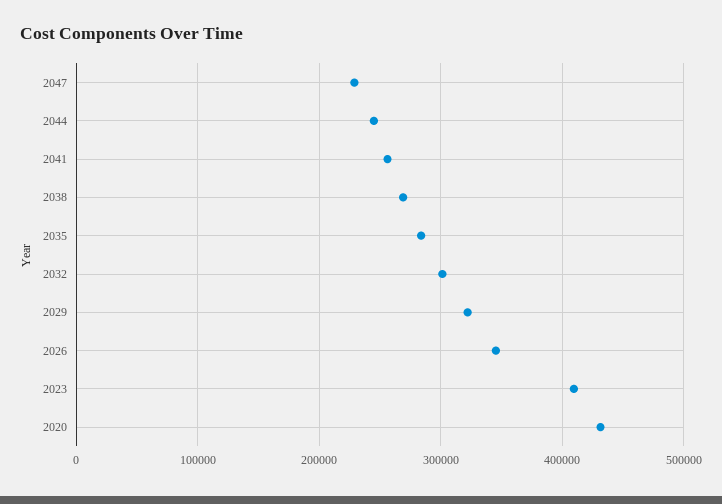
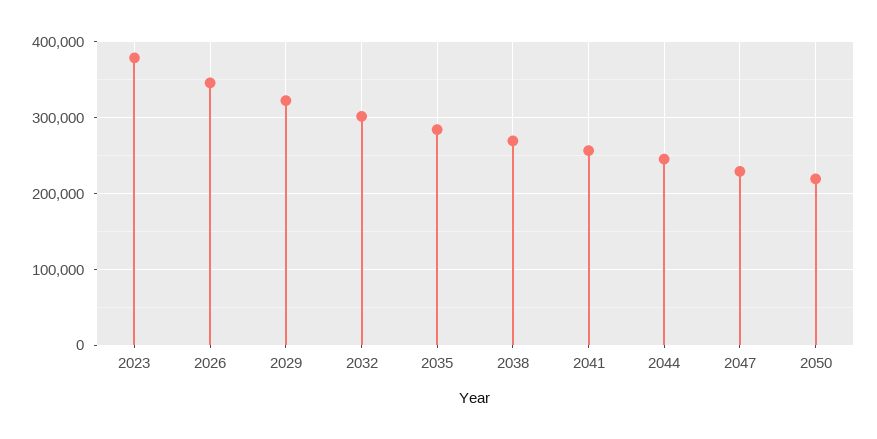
2023: 410000 -> 380000
2020: 430000 -> none
2050: none -> 220000

